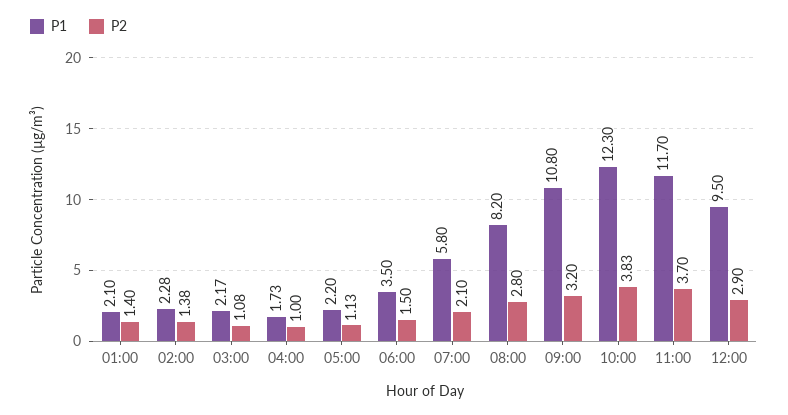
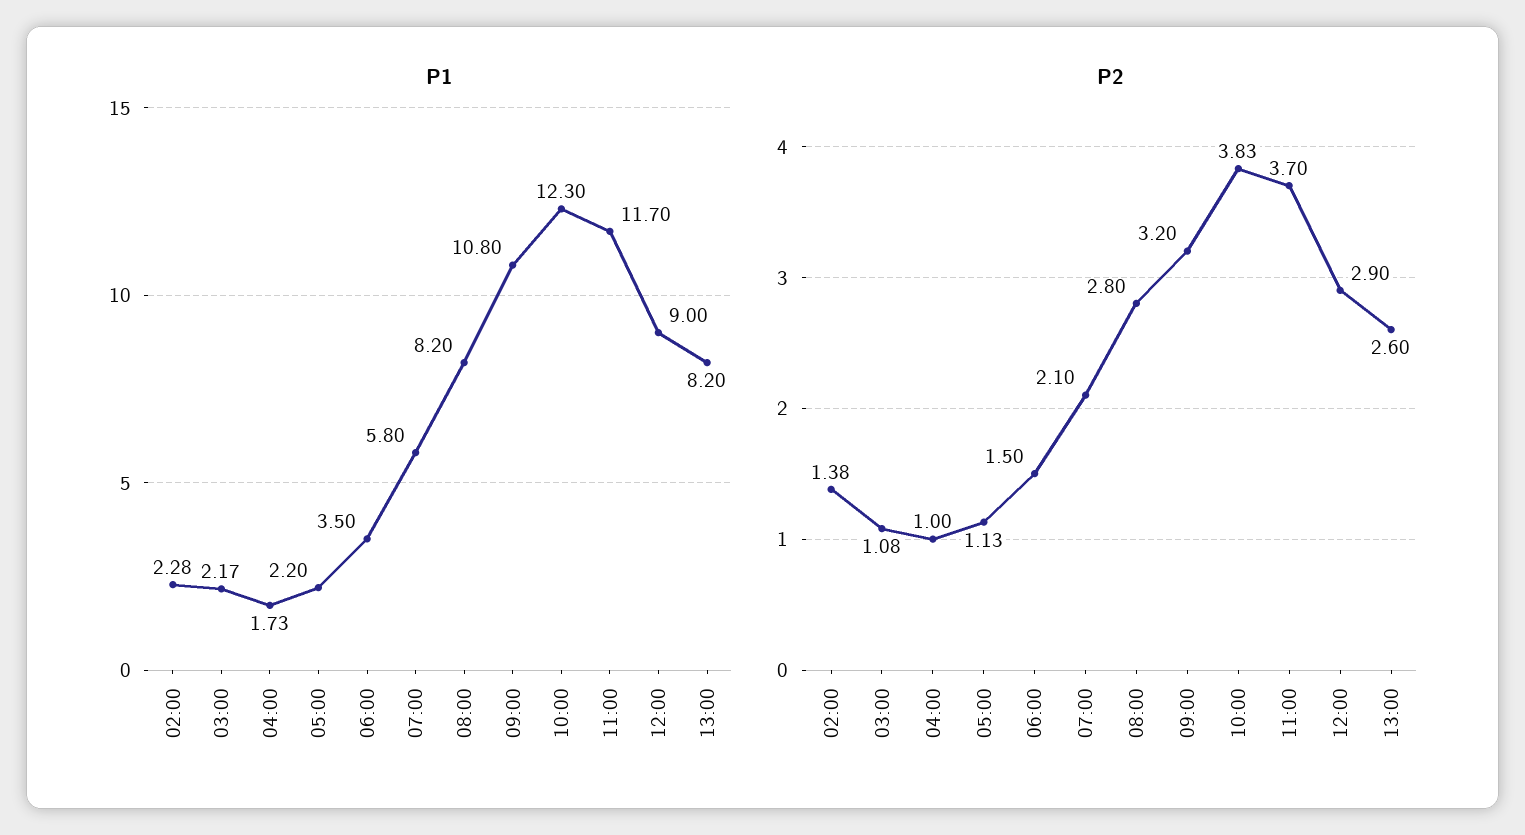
P1, 01:00: 2.1 -> none
P2, 01:00: 1.4 -> none
P1, 12:00: 9.5 -> 9
P1, 13:00: none -> 8.2
P2, 13:00: none -> 2.6

